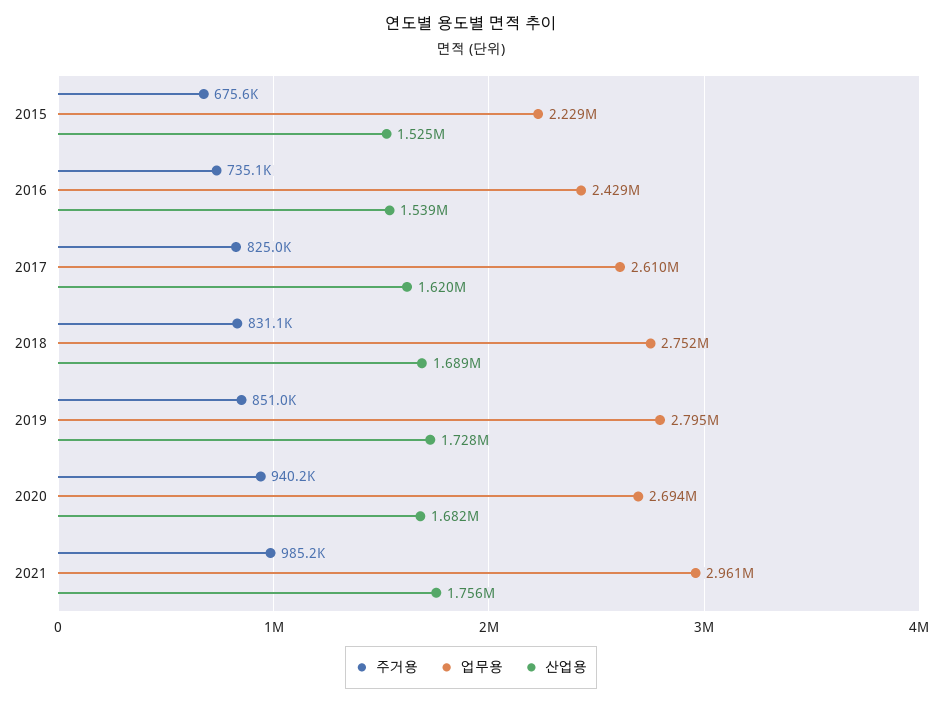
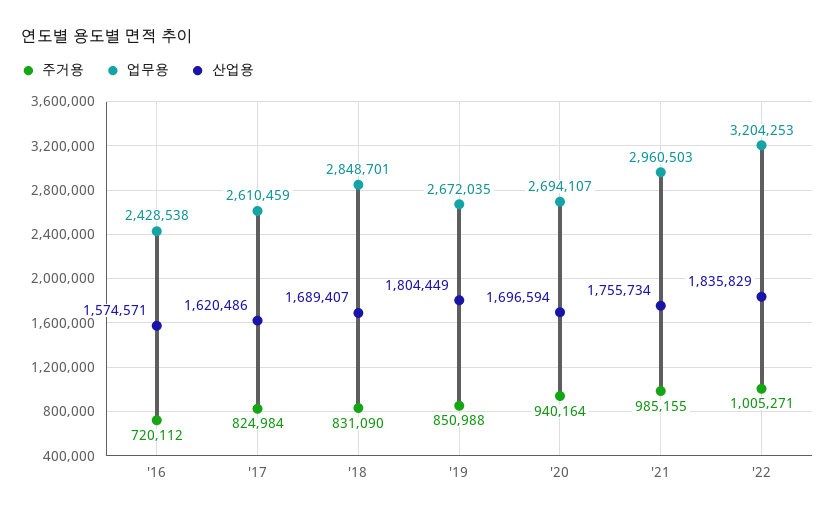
주거용, 2015: 675600 -> none
업무용, 2015: 2229000 -> none
산업용, 2015: 1525000 -> none
주거용, 2016: 735100 -> 720112
산업용, 2016: 1539000 -> 1574571
업무용, 2018: 2752000 -> 2848701
업무용, 2019: 2795000 -> 2672035
산업용, 2019: 1728000 -> 1804449
산업용, 2020: 1682000 -> 1696594
주거용, '22: none -> 1005271
업무용, '22: none -> 3204253
산업용, '22: none -> 1835829

